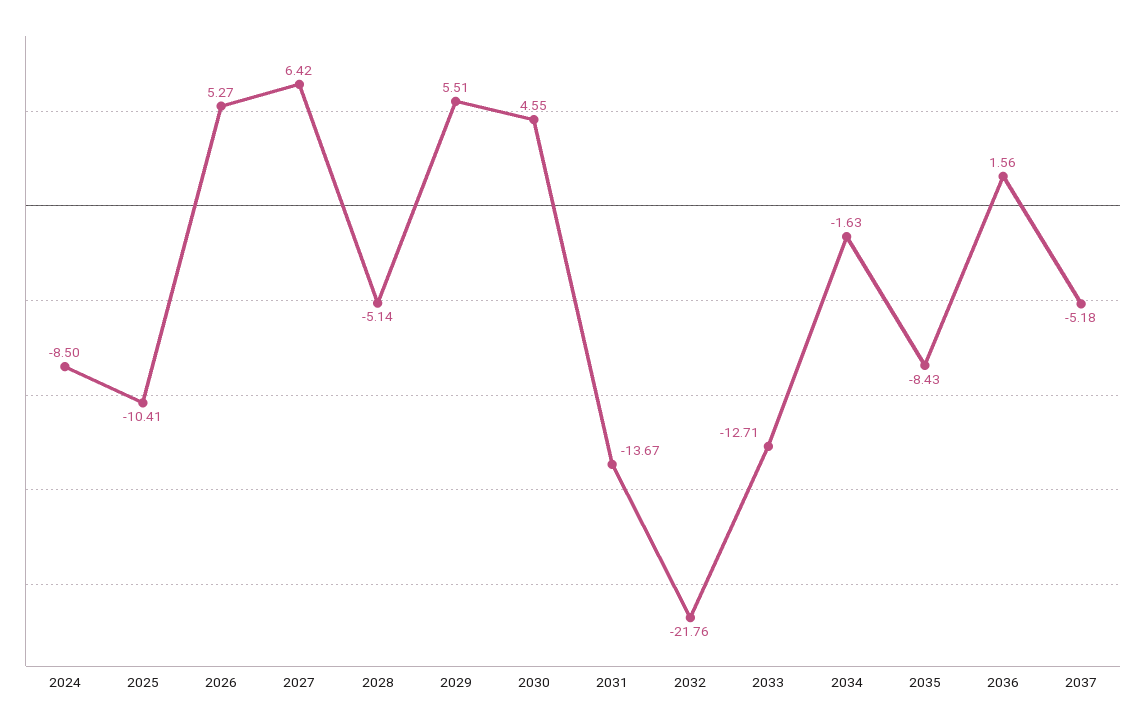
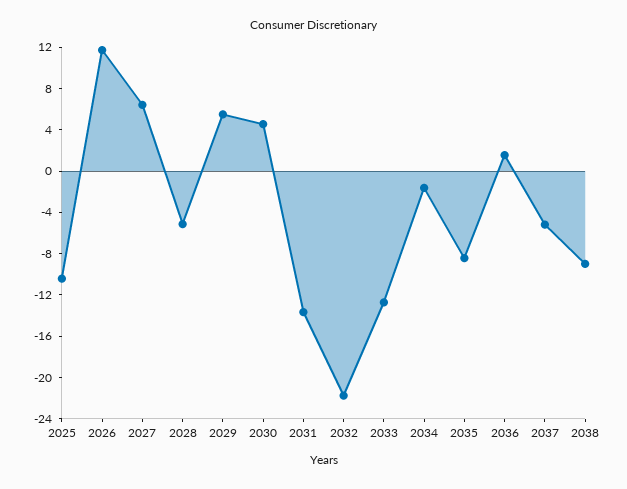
2024: -8.5 -> none
2026: 5.27 -> 12
2038: none -> -9

